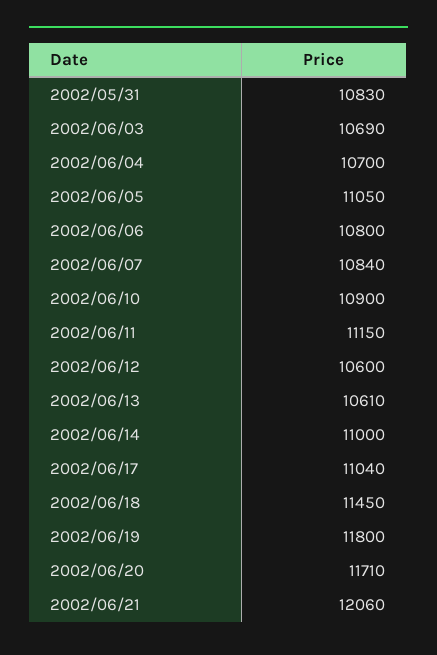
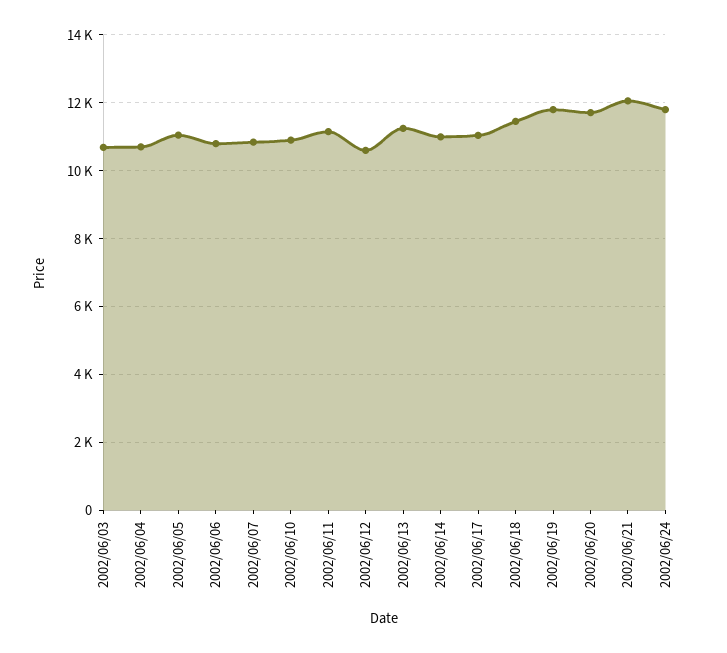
2002/05/31: 10830 -> none
2002/06/13: 10610 -> 11200
2002/06/24: none -> 11800

